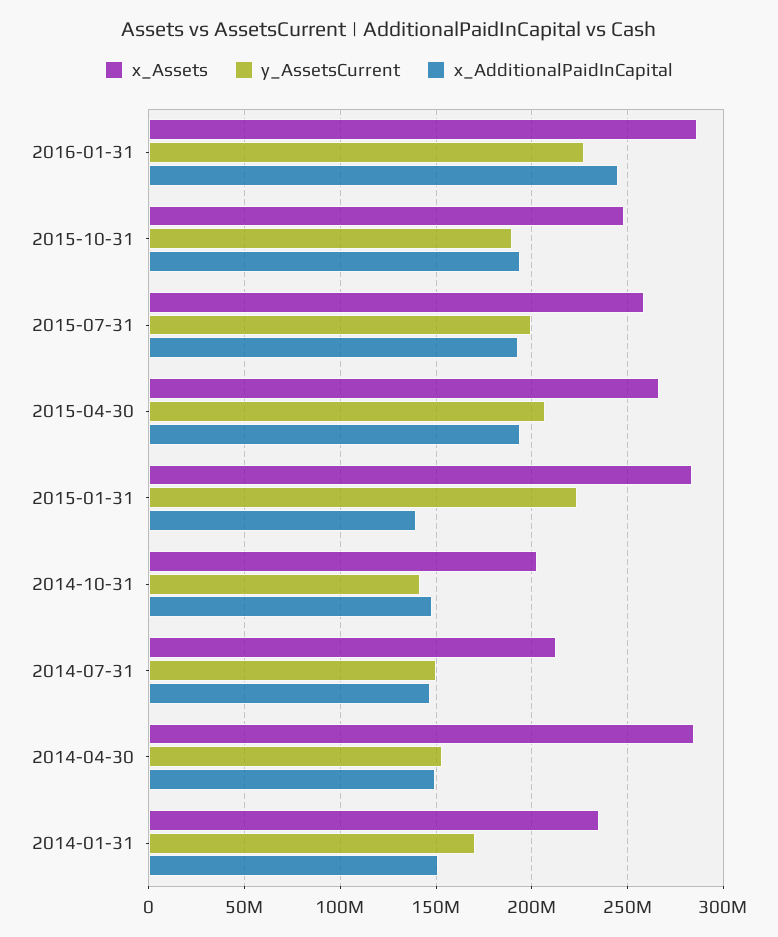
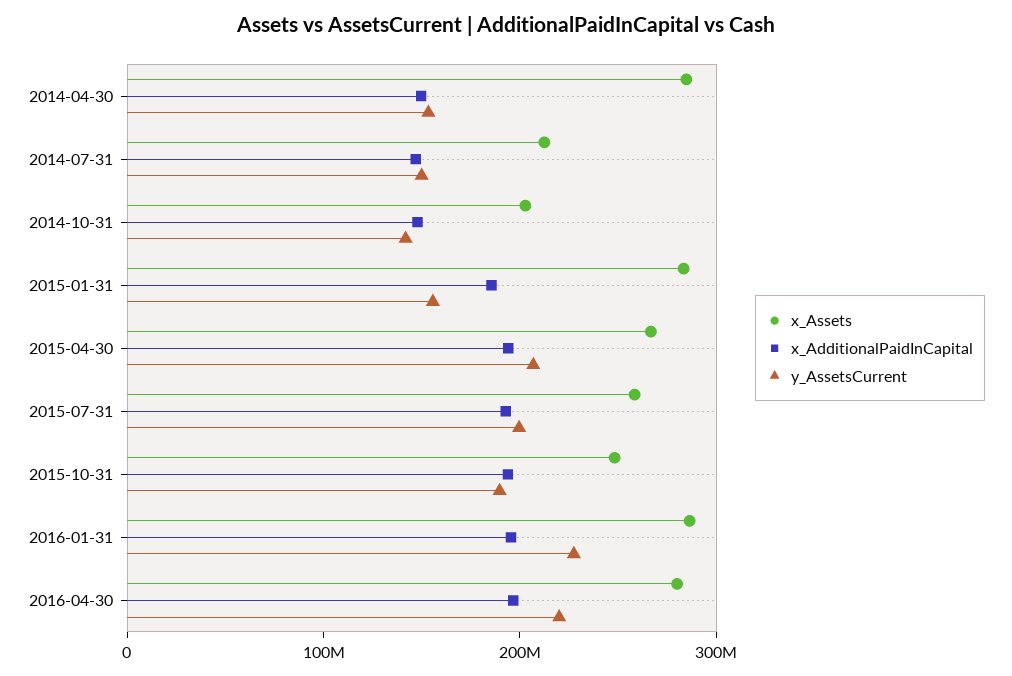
x_AdditionalPaidInCapital, 2016-01-31: 245000000 -> 200000000
y_AssetsCurrent, 2015-01-31: 225000000 -> 160000000
x_AdditionalPaidInCapital, 2015-01-31: 140000000 -> 180000000
x_Assets, 2014-01-31: 235000000 -> none
y_AssetsCurrent, 2014-01-31: 170000000 -> none
x_AdditionalPaidInCapital, 2014-01-31: 150000000 -> none
x_Assets, 2016-04-30: none -> 280000000
x_AdditionalPaidInCapital, 2016-04-30: none -> 200000000
y_AssetsCurrent, 2016-04-30: none -> 220000000

